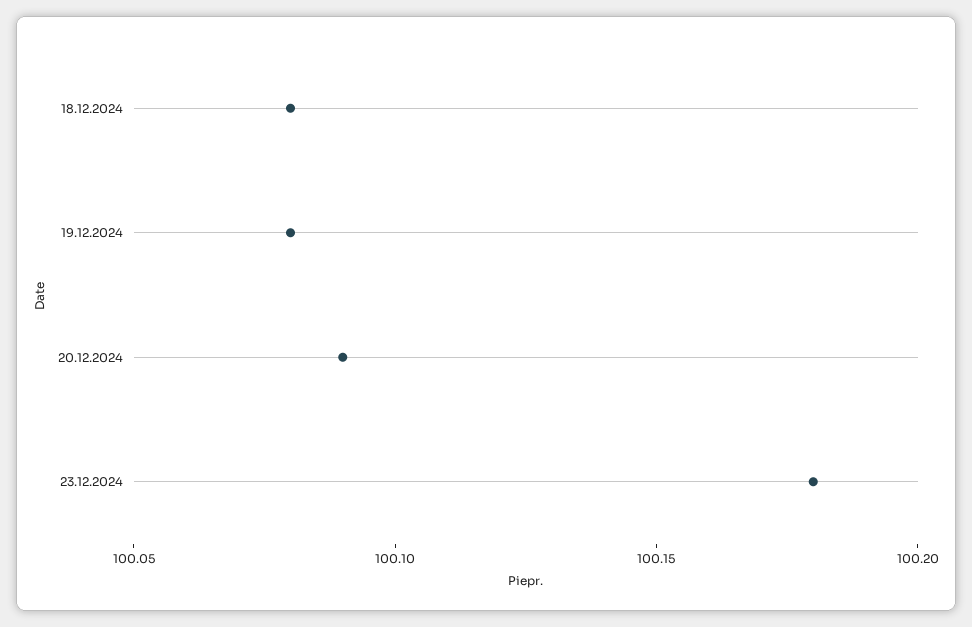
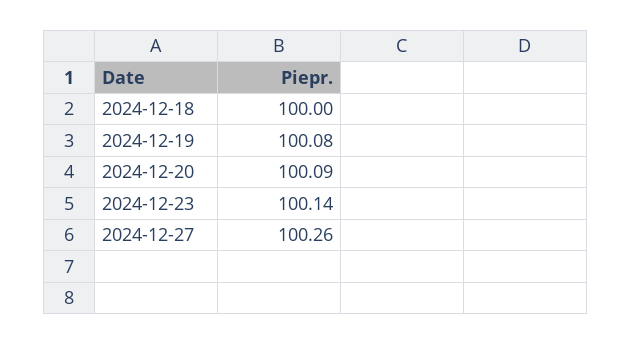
18.12.2024: 100.08 -> 100
23.12.2024: 100.18 -> 100.14
2024-12-27: none -> 100.26

